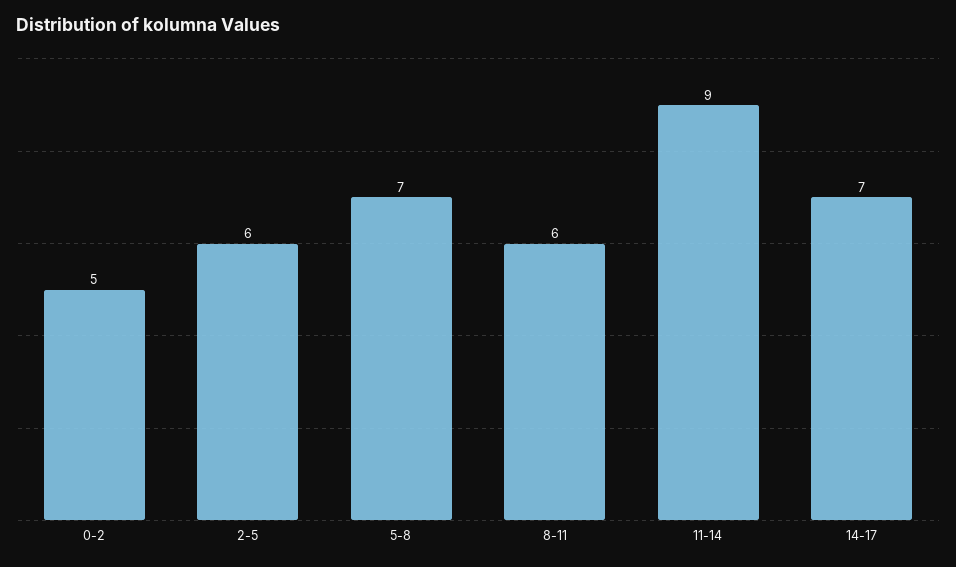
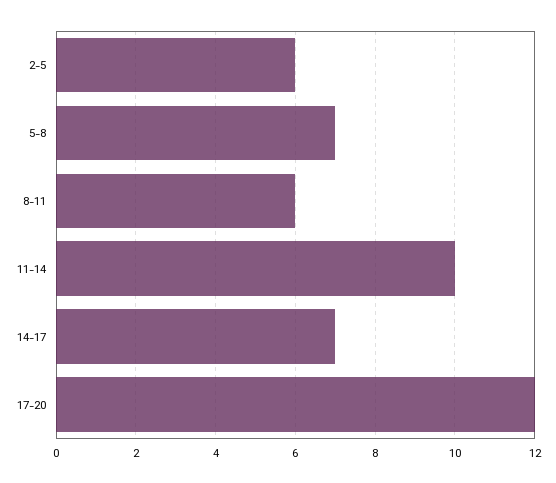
0-2: 5 -> none
11-14: 9 -> 10
17-20: none -> 12

